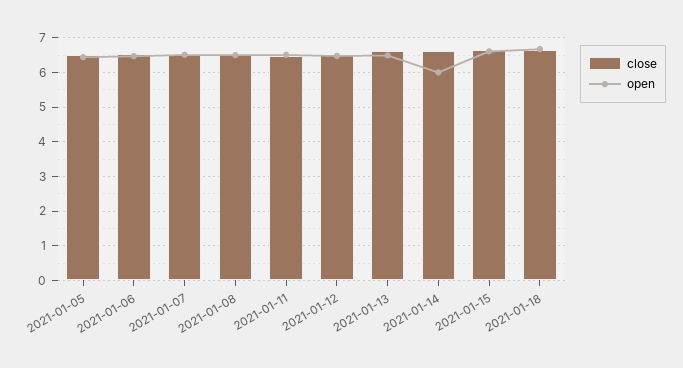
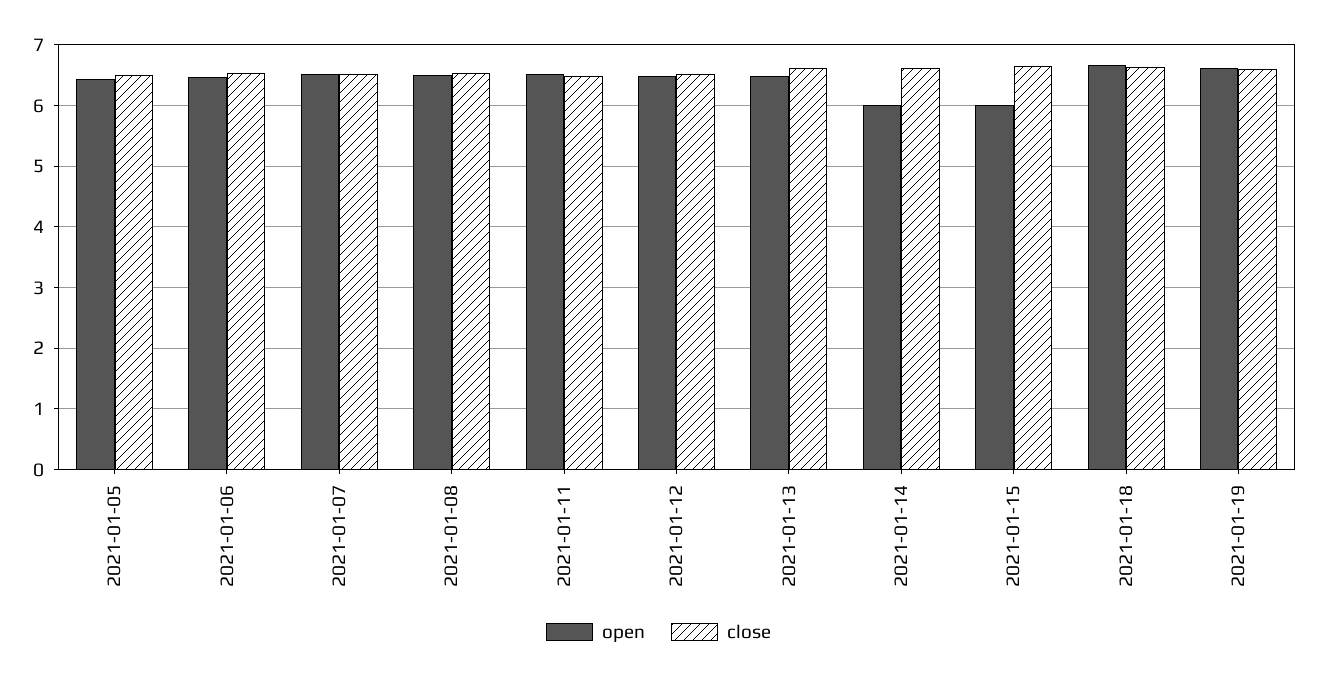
open, 2021-01-15: 6.6 -> 6
open, 2021-01-19: none -> 6.6
close, 2021-01-19: none -> 6.6

